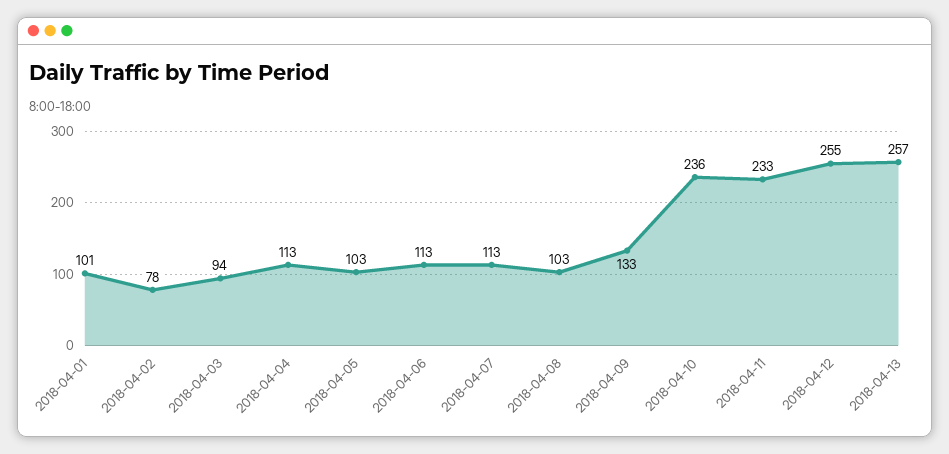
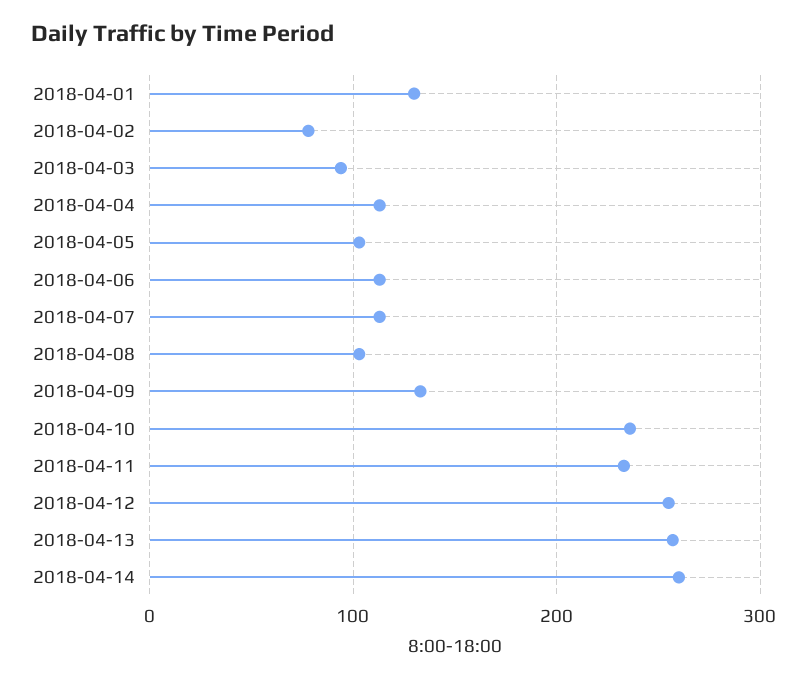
2018-04-01: 101 -> 130
2018-04-14: none -> 260

